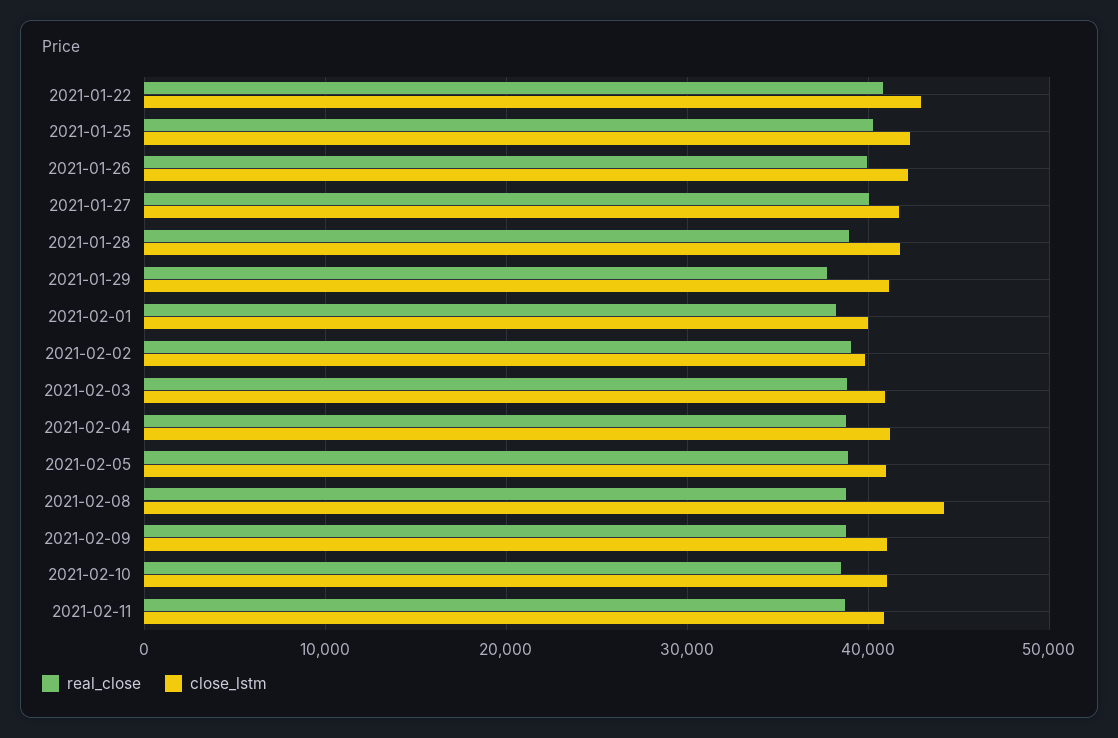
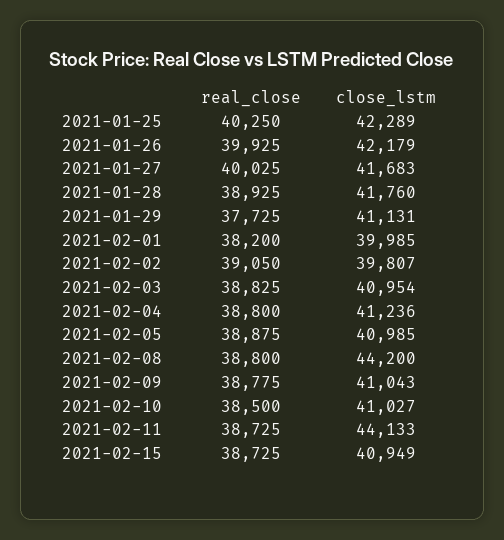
real_close, 2021-01-22: 41000 -> none
close_lstm, 2021-01-22: 43000 -> none
close_lstm, 2021-02-11: 41000 -> 44133
real_close, 2021-02-15: none -> 38725
close_lstm, 2021-02-15: none -> 40949

